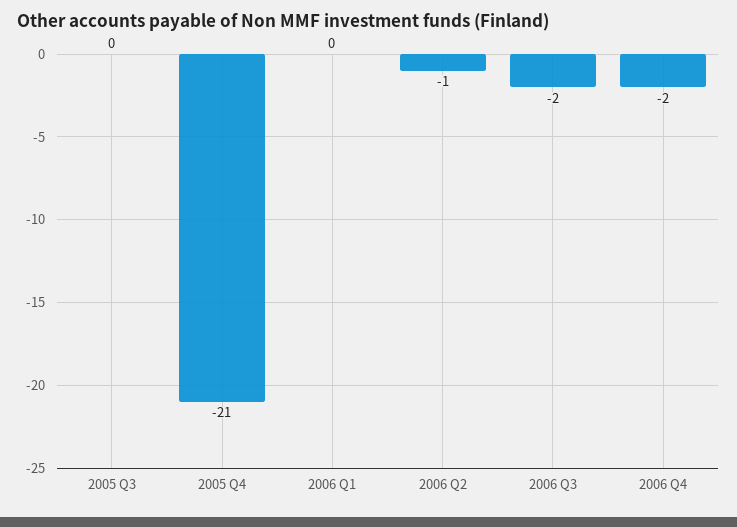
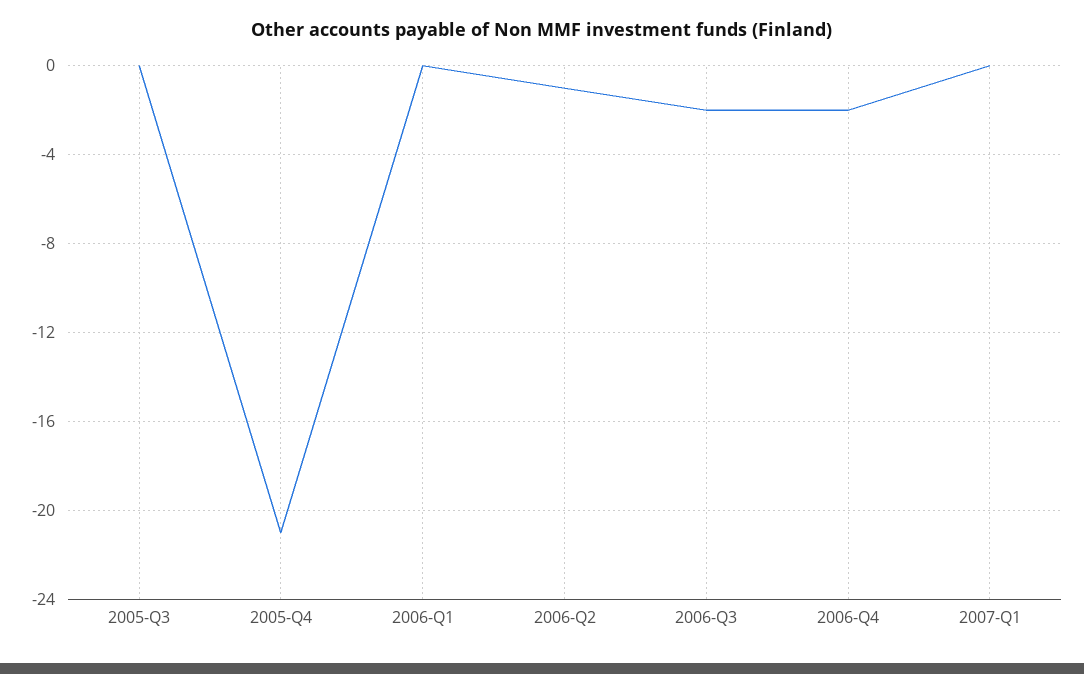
2007-Q1: none -> 0

